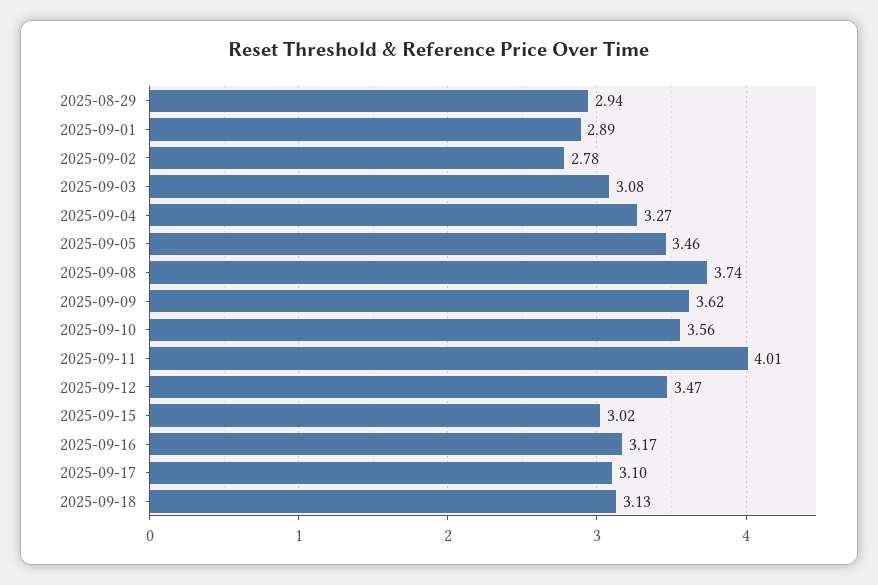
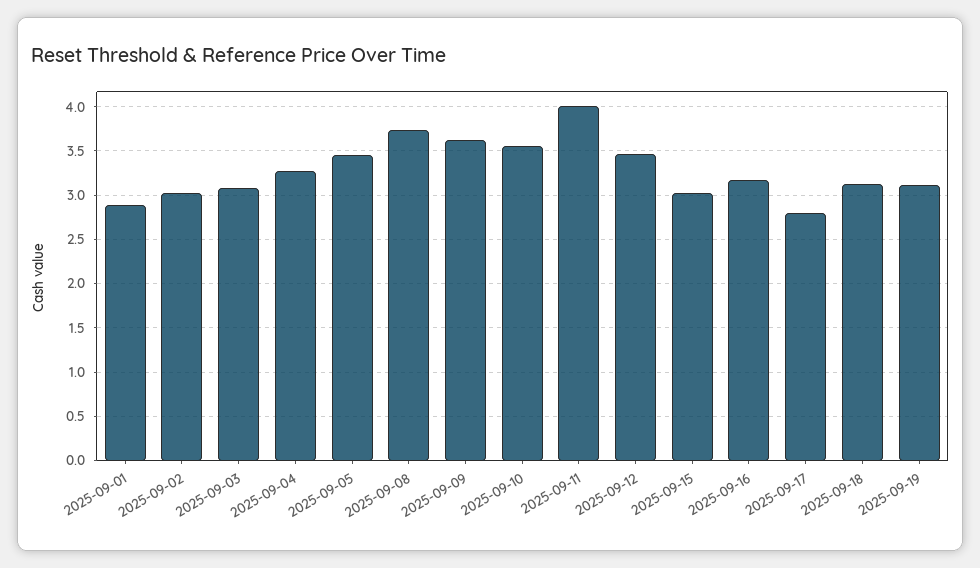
2025-08-29: 2.94 -> none
2025-09-02: 2.78 -> 3
2025-09-17: 3.1 -> 2.8
2025-09-19: none -> 3.1

